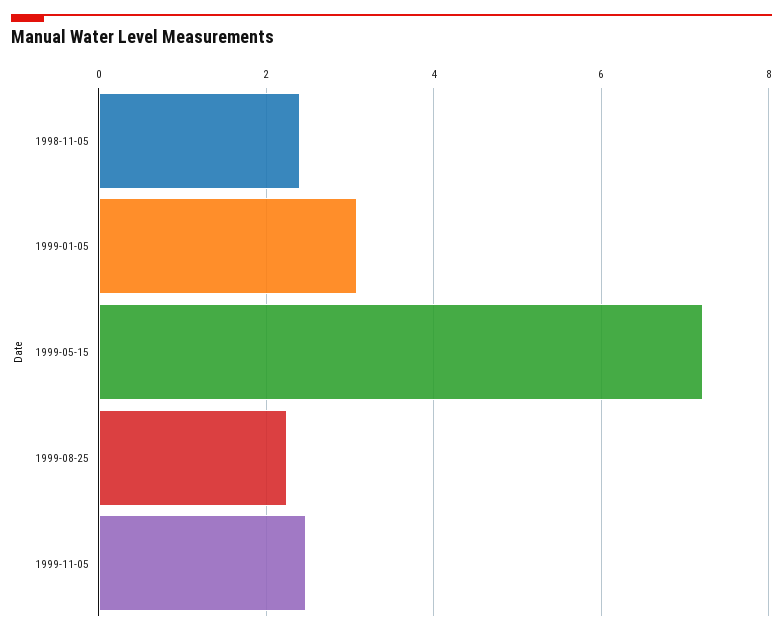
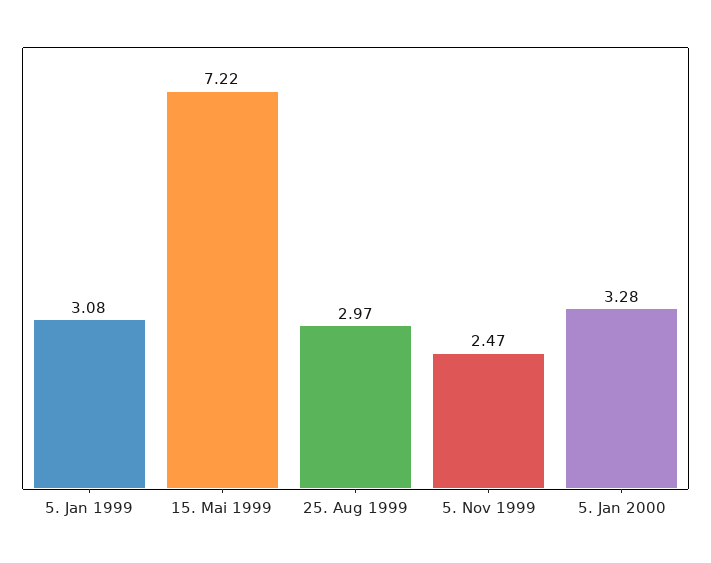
1998-11-05: 2.4 -> none
1999-08-25: 2.2 -> 2.97
5. Jan 2000: none -> 3.28

